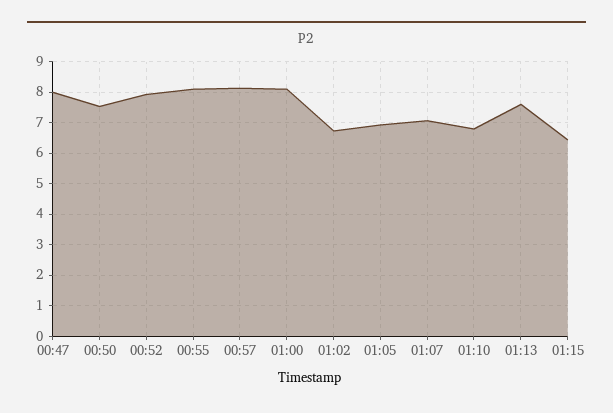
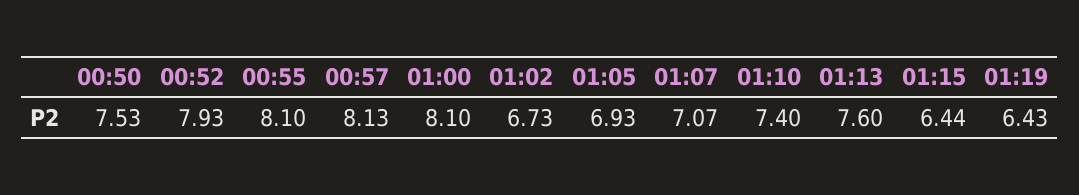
00:47: 8 -> none
01:10: 6.8 -> 7.4
01:19: none -> 6.43

